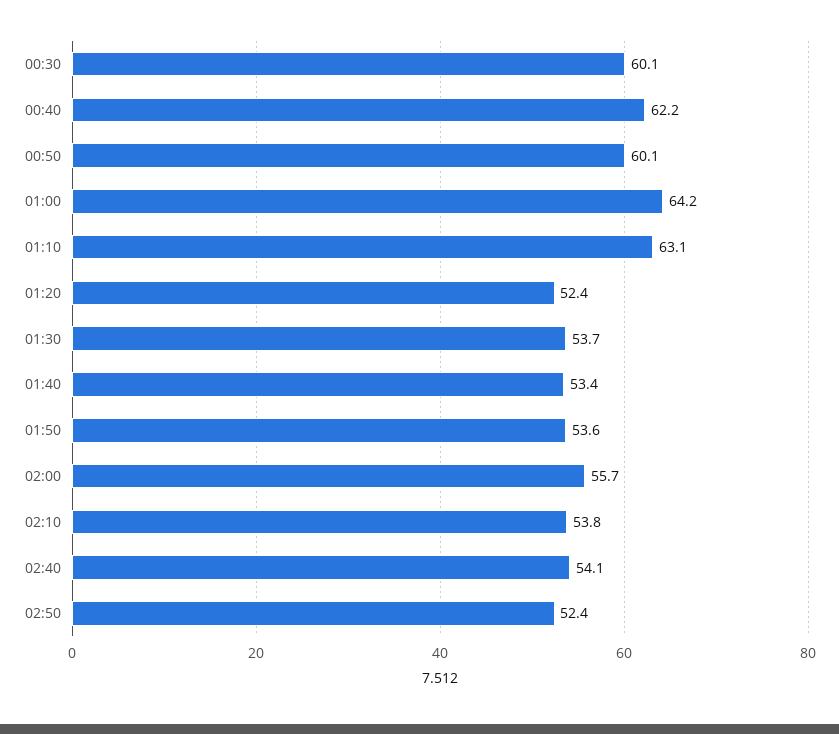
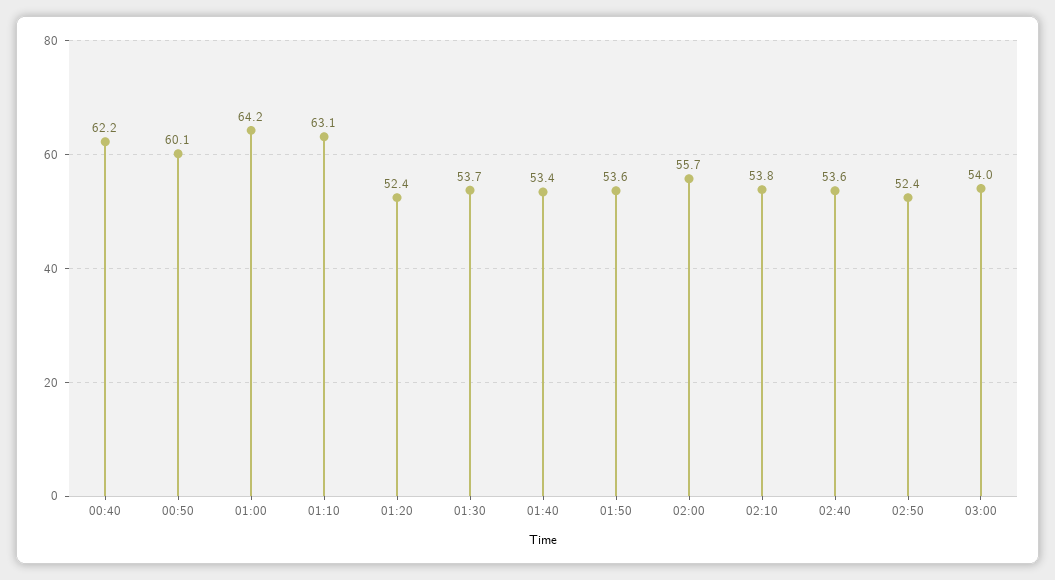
00:30: 60.1 -> none
02:40: 54.1 -> 53.6
03:00: none -> 54

